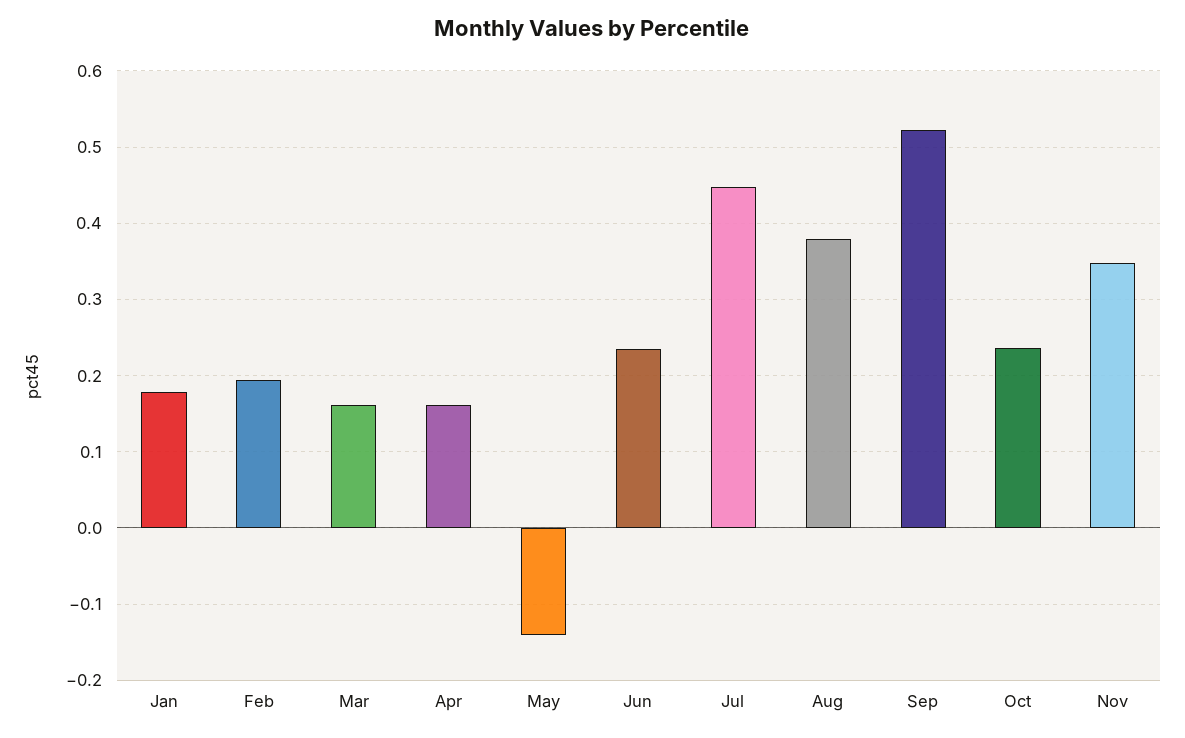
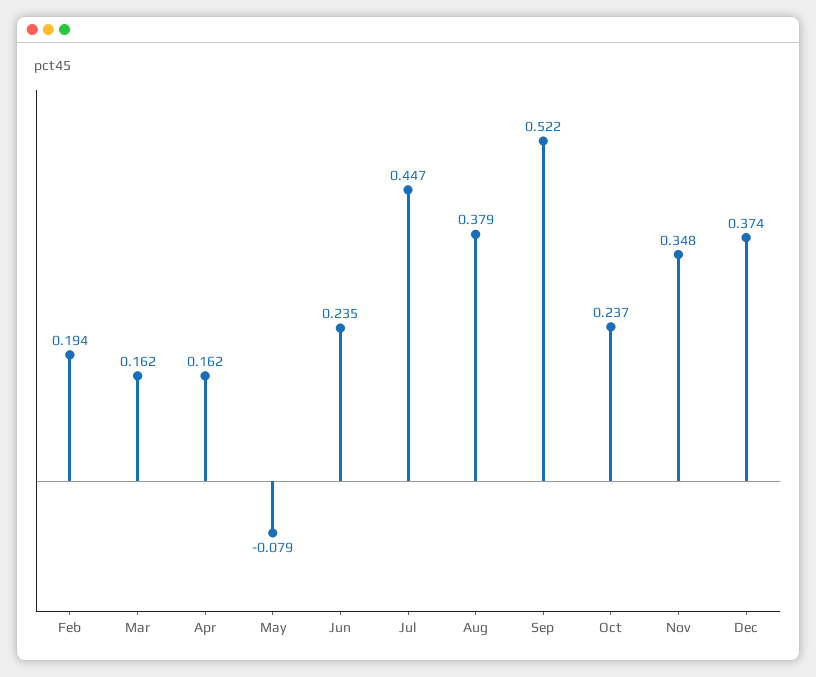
Jan: 0.18 -> none
May: -0.14 -> -0.079
Dec: none -> 0.374

